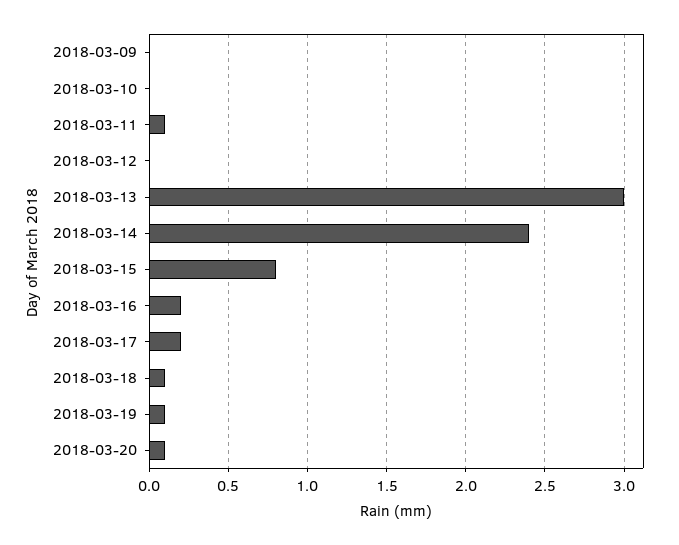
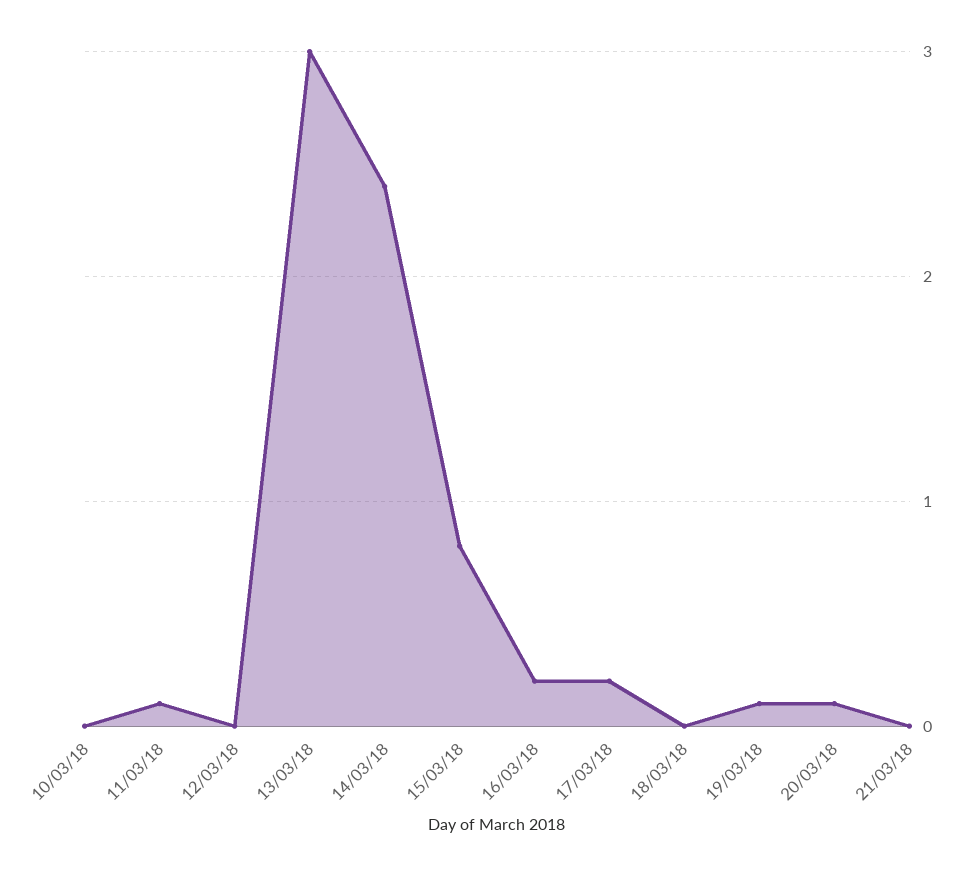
2018-03-09: 0 -> none
2018-03-18: 0.1 -> 0
21/03/18: none -> 0

